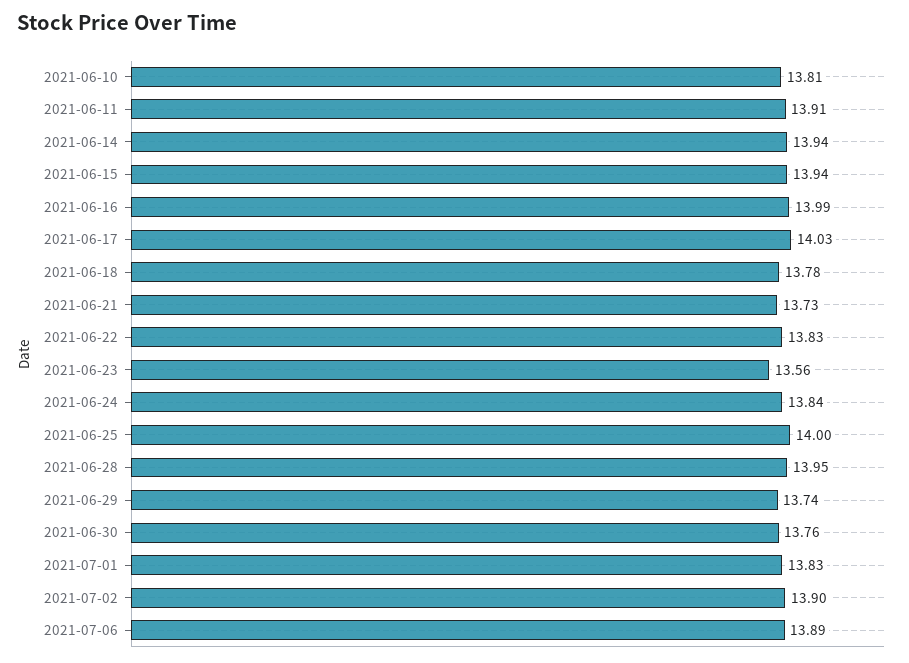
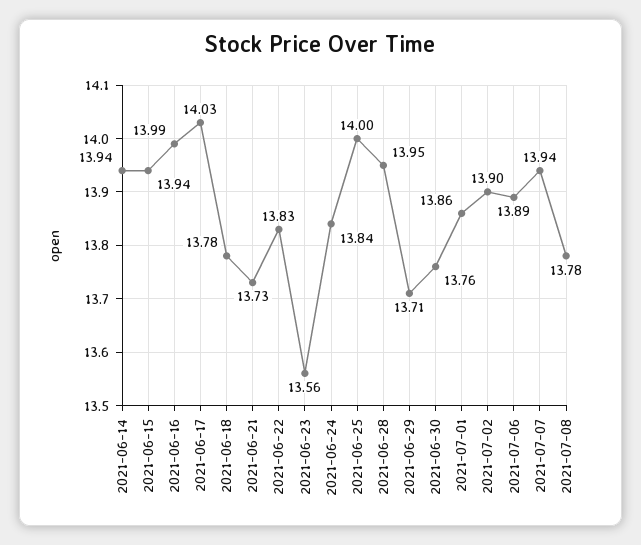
2021-06-10: 13.81 -> none
2021-06-11: 13.91 -> none
2021-06-29: 13.74 -> 13.71
2021-07-01: 13.83 -> 13.86
2021-07-07: none -> 13.94
2021-07-08: none -> 13.78

